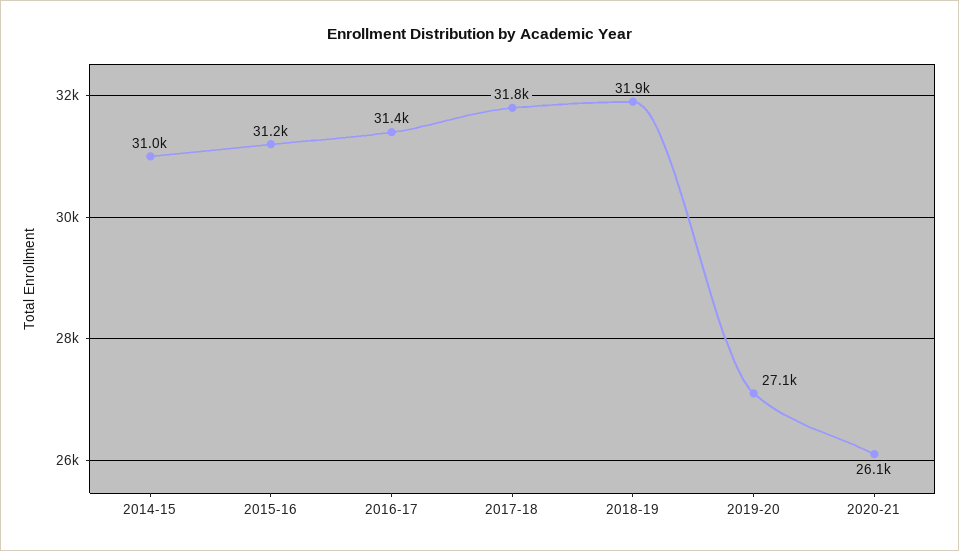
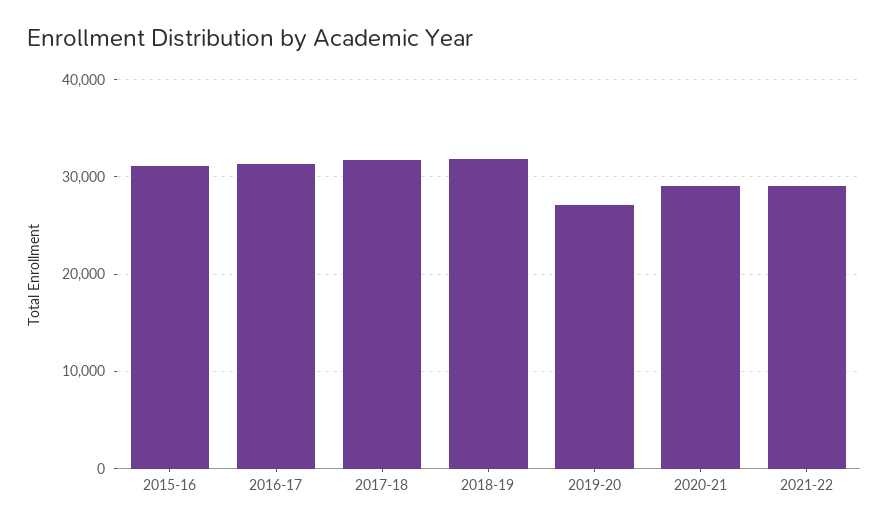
2014-15: 31000 -> none
2020-21: 26100 -> 29000
2021-22: none -> 29000

